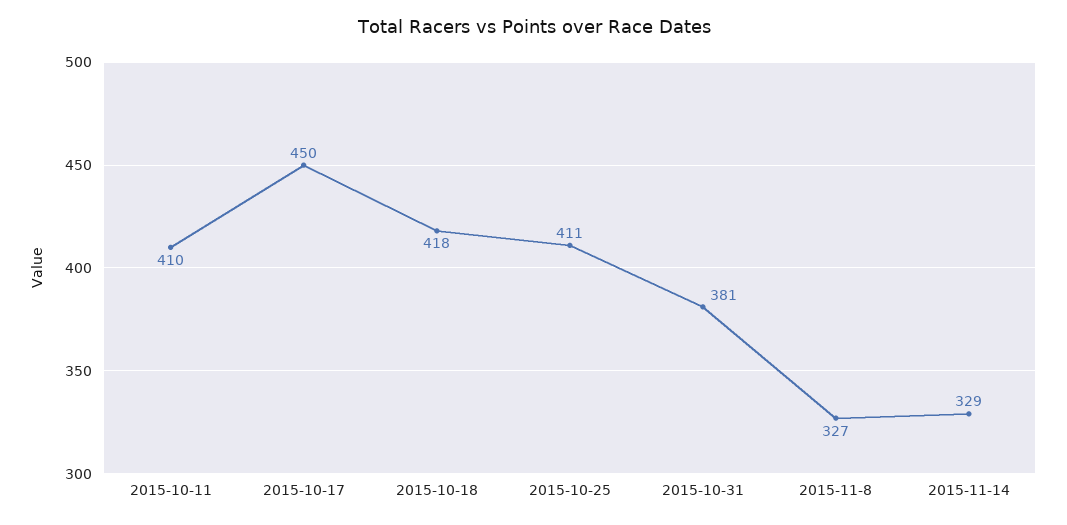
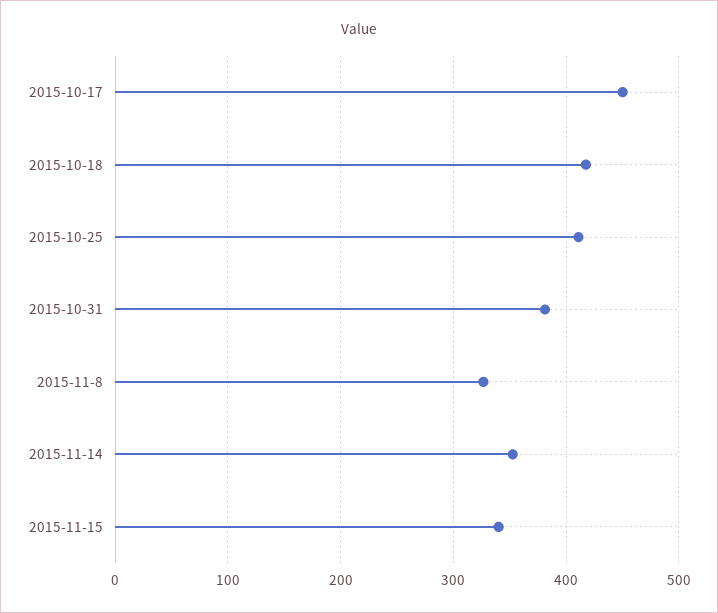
2015-10-11: 410 -> none
2015-11-14: 329 -> 350
2015-11-15: none -> 340

